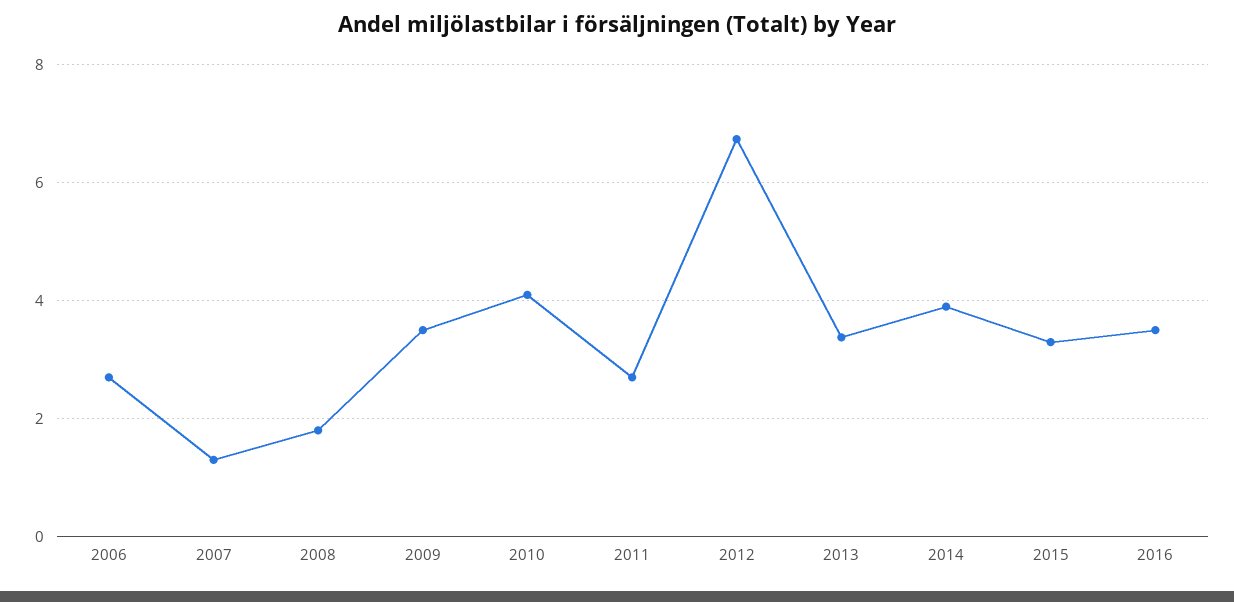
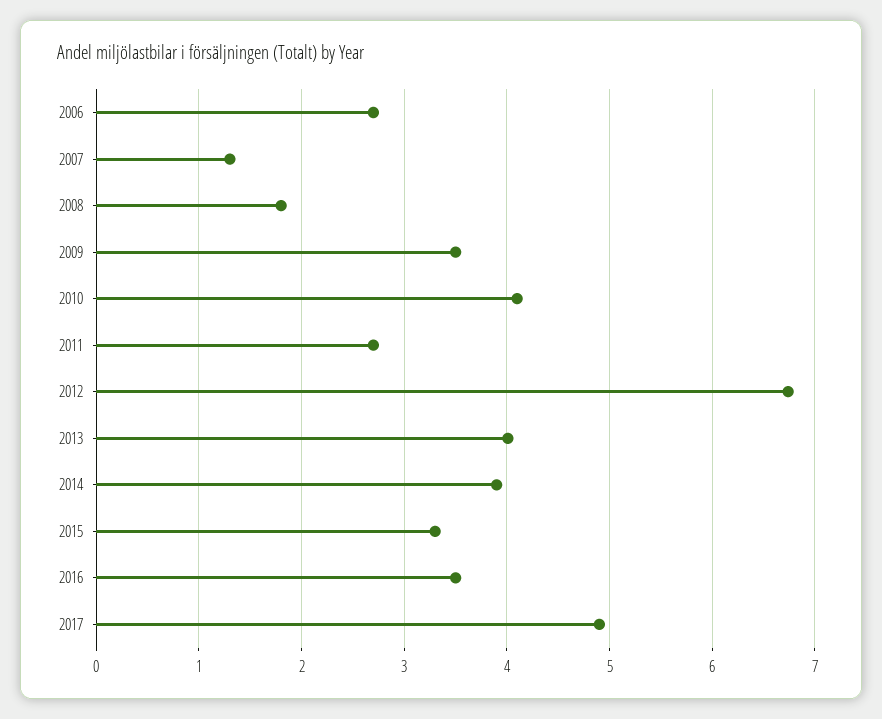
2013: 3.4 -> 4
2017: none -> 4.9

